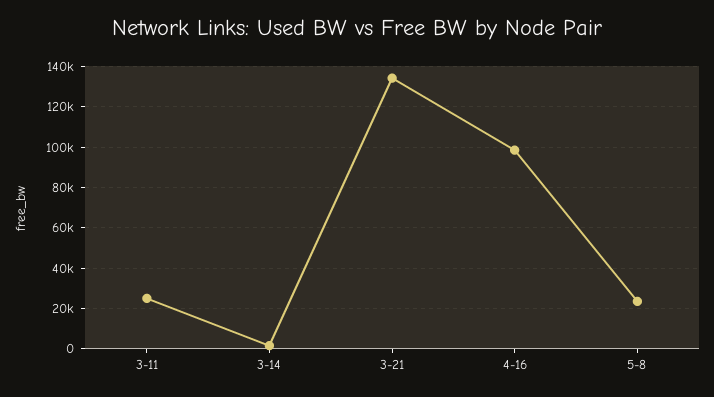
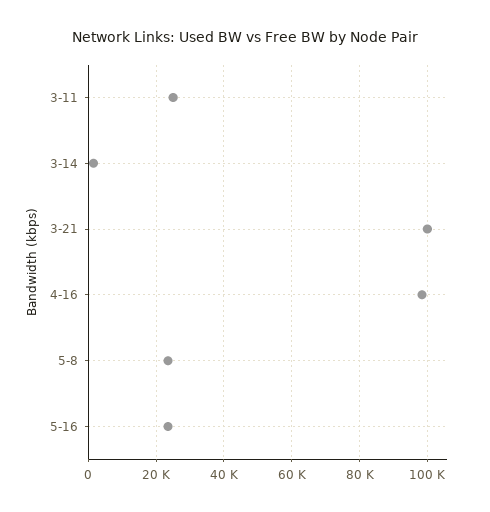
3-21: 135000 -> 100000
5-16: none -> 24000

